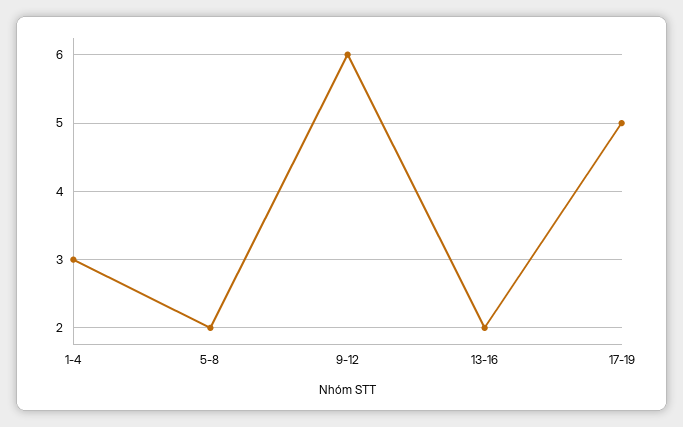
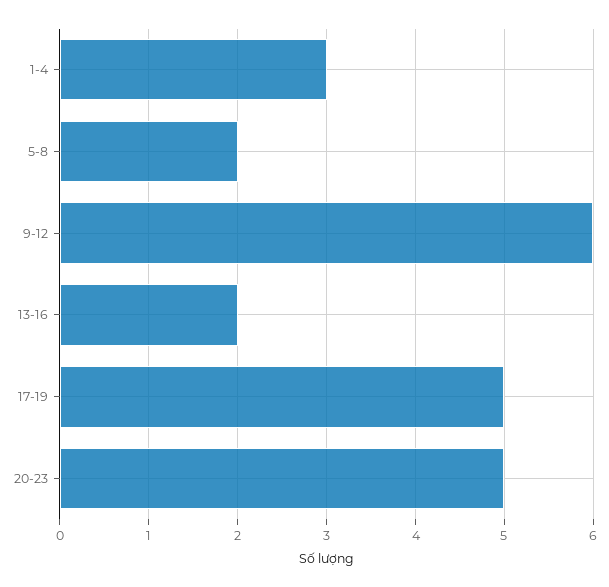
20-23: none -> 5

